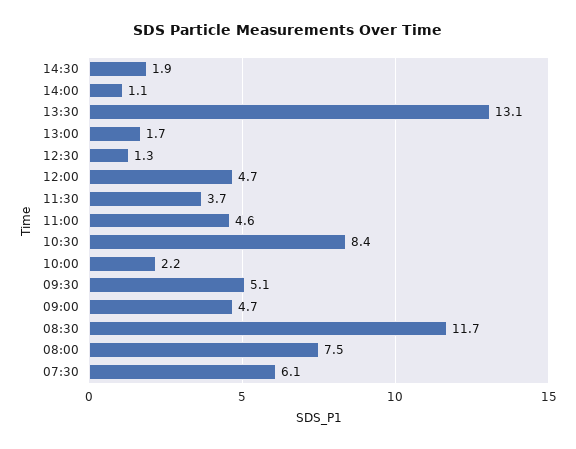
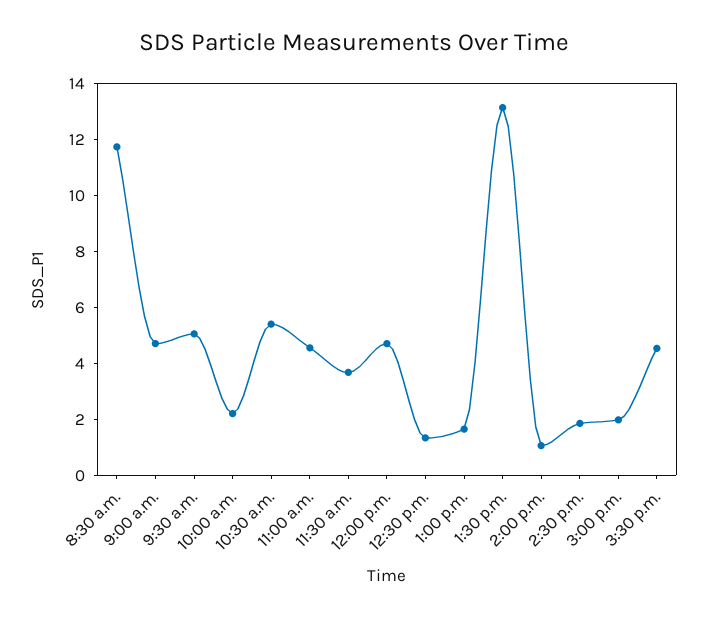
10:30: 8.4 -> 5.5
08:00: 7.5 -> none
07:30: 6.1 -> none
3:00 p.m.: none -> 2
3:30 p.m.: none -> 4.5

